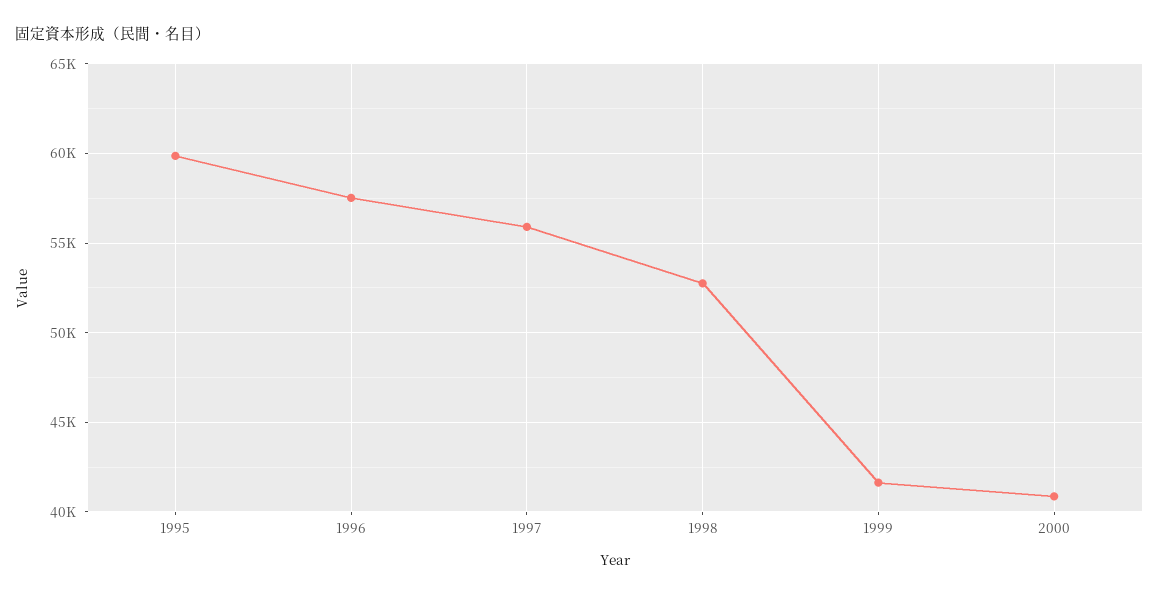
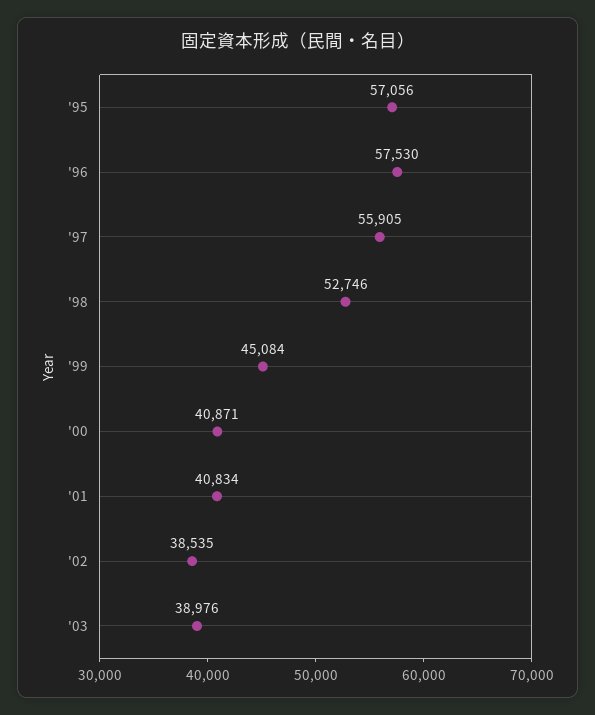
1995: 60000 -> 57056
1999: 41500 -> 45084
'01: none -> 40834
'02: none -> 38535
'03: none -> 38976

